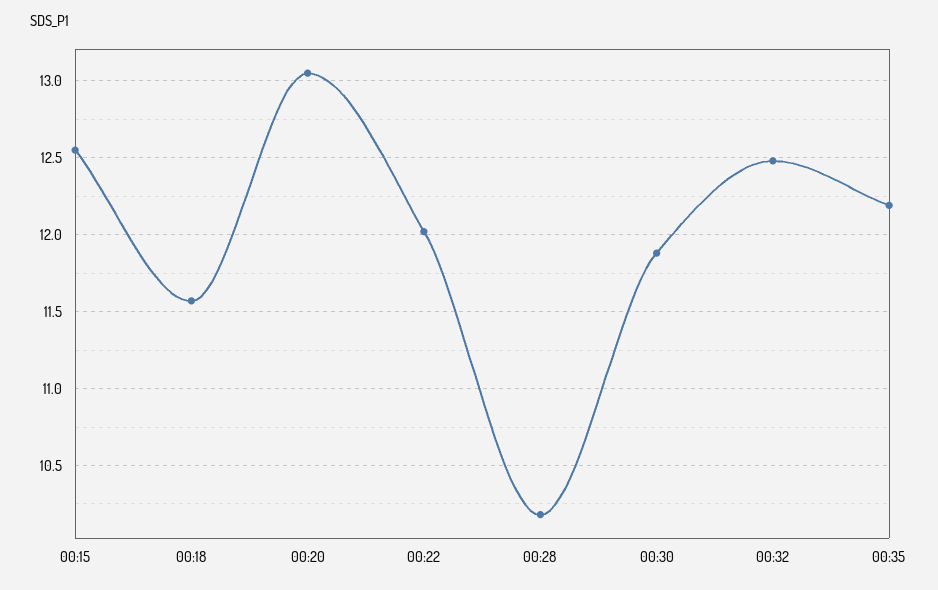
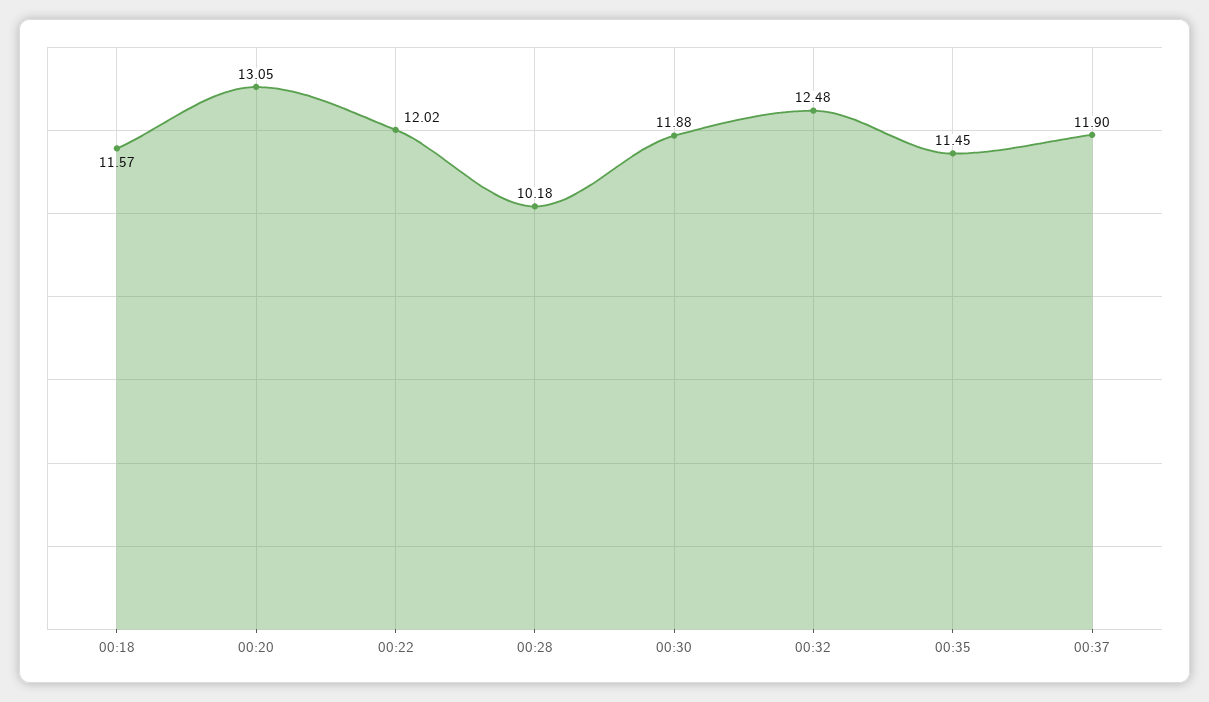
00:15: 12.55 -> none
00:35: 12.2 -> 11.45
00:37: none -> 11.9

